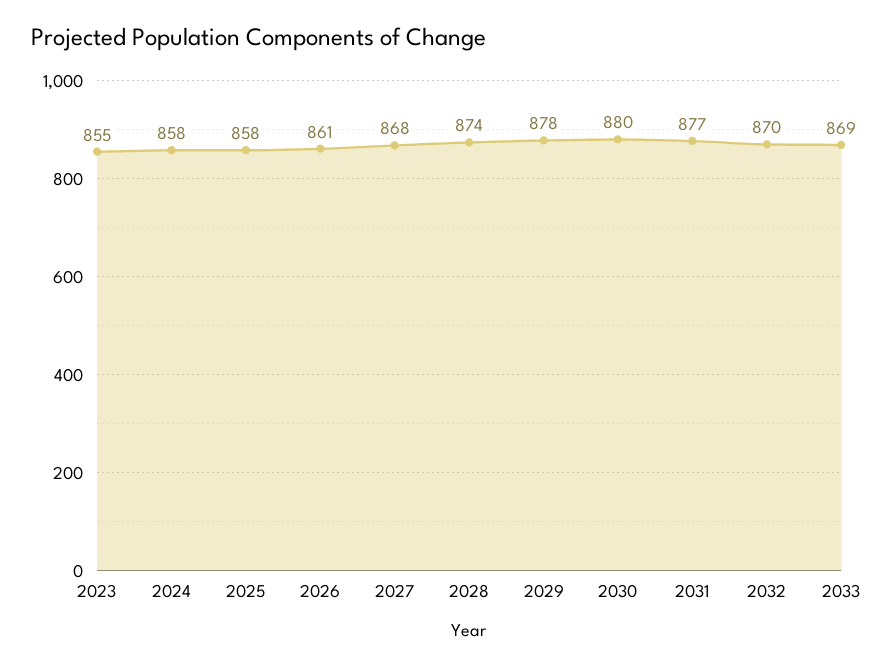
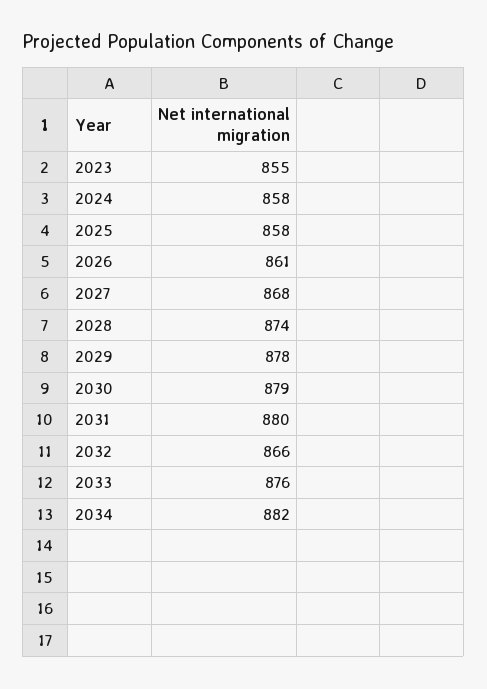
2030: 880 -> 879
2031: 877 -> 880
2032: 870 -> 866
2033: 869 -> 876
2034: none -> 882

